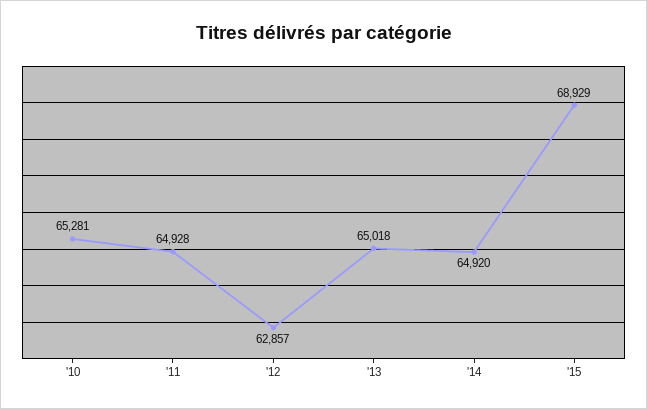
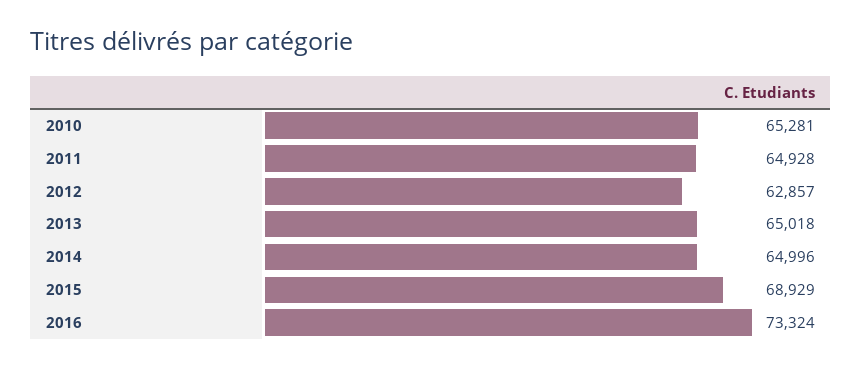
'14: 64920 -> 64996
2016: none -> 73324

